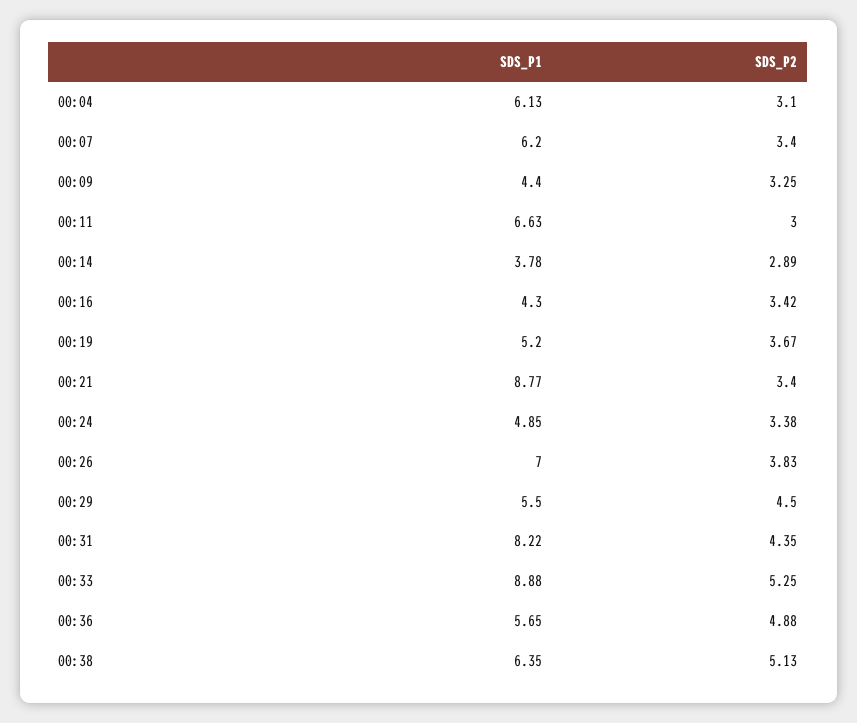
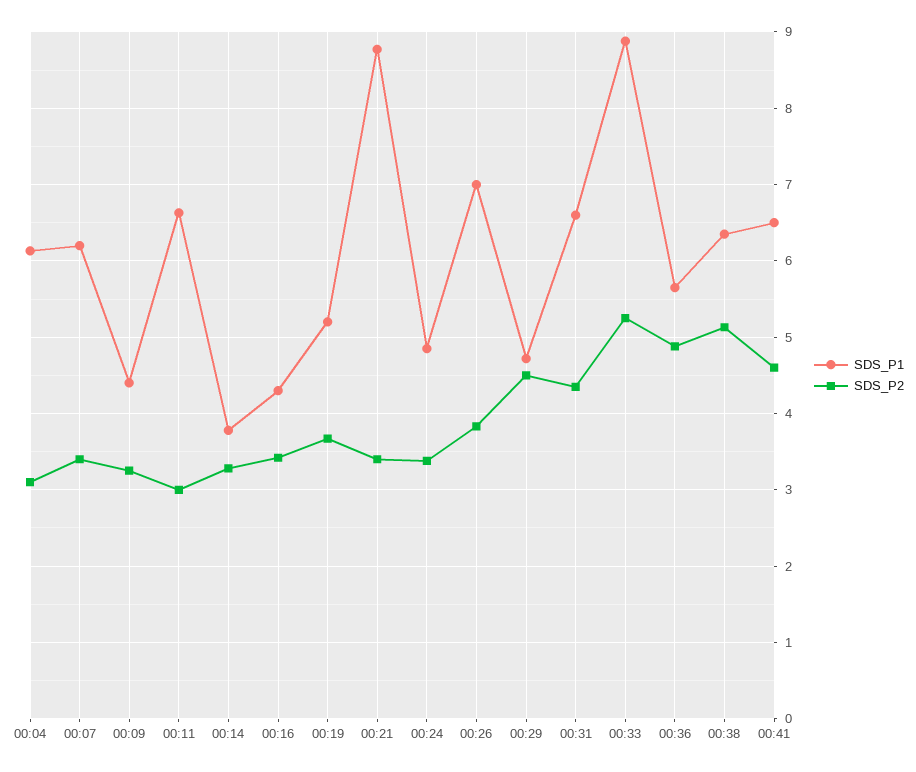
SDS_P2, 00:14: 2.89 -> 3.3
SDS_P1, 00:29: 5.5 -> 4.7
SDS_P1, 00:31: 8.22 -> 6.6
SDS_P1, 00:41: none -> 6.5
SDS_P2, 00:41: none -> 4.6

